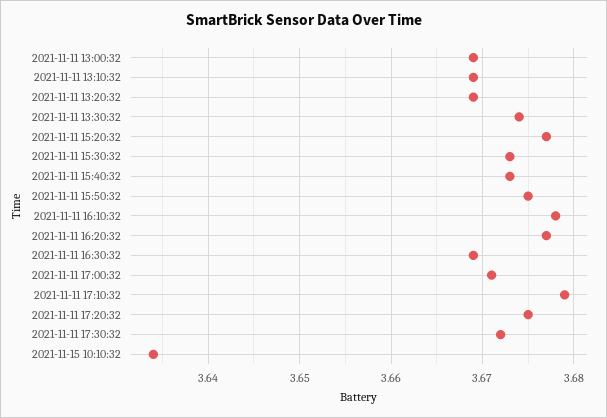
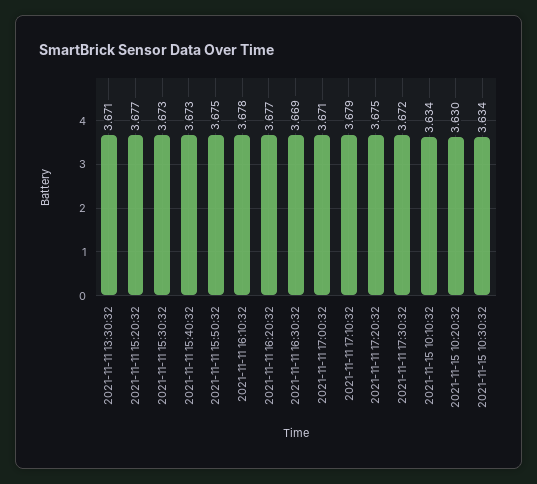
2021-11-11 13:00:32: 3.669 -> none
2021-11-11 13:10:32: 3.669 -> none
2021-11-11 13:20:32: 3.669 -> none
2021-11-11 13:30:32: 3.674 -> 3.671
2021-11-15 10:20:32: none -> 3.63
2021-11-15 10:30:32: none -> 3.634

